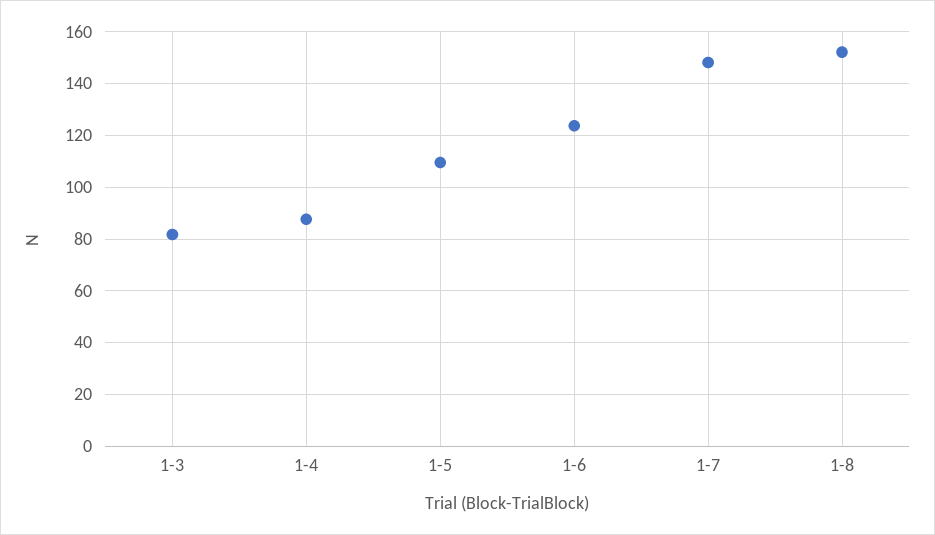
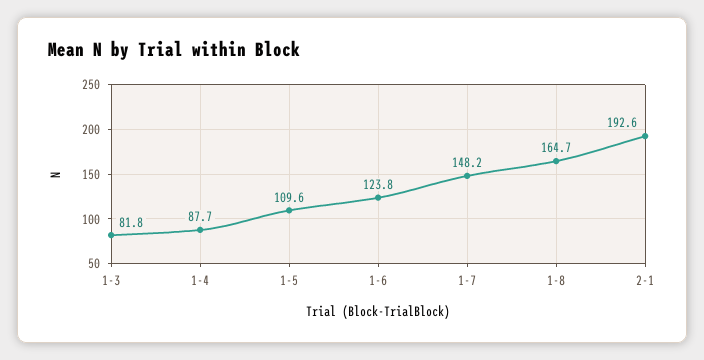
1-8: 152.5 -> 164.7
2-1: none -> 192.6

